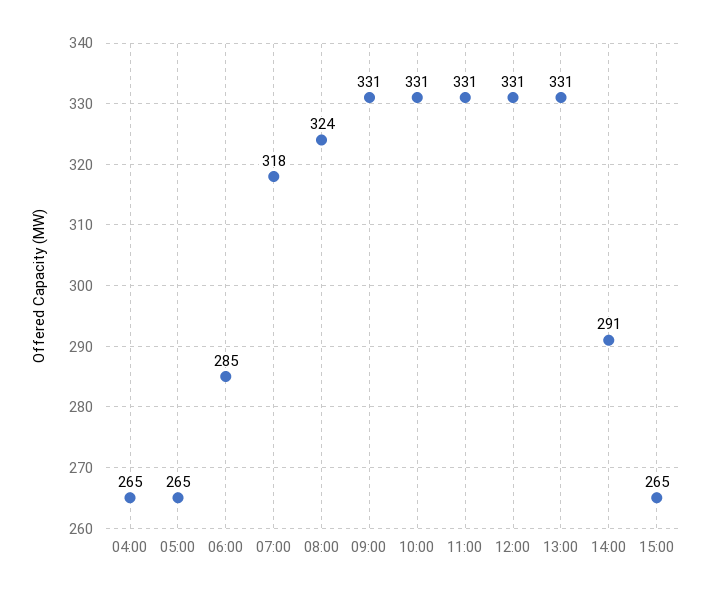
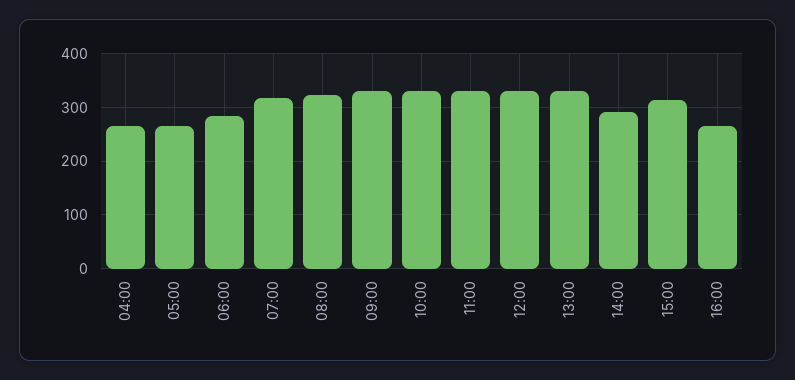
15:00: 265 -> 320
16:00: none -> 260

